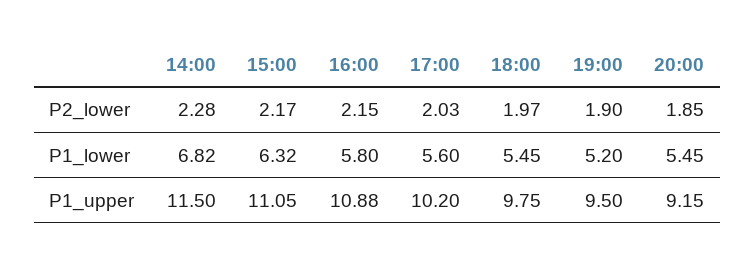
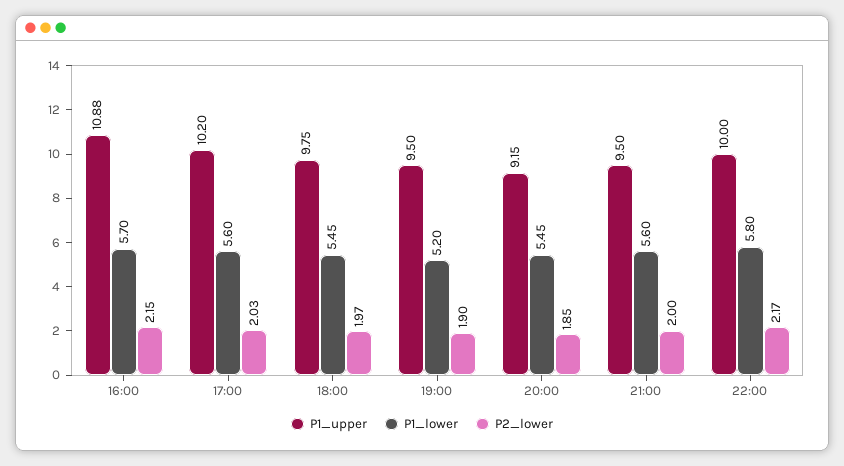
P2_lower, 14:00: 2.28 -> none
P2_lower, 15:00: 2.17 -> none
P1_lower, 14:00: 6.82 -> none
P1_lower, 15:00: 6.32 -> none
P1_lower, 16:00: 5.8 -> 5.7
P1_upper, 14:00: 11.5 -> none
P1_upper, 15:00: 11.05 -> none
P1_upper, 21:00: none -> 9.5
P1_lower, 21:00: none -> 5.6
P2_lower, 21:00: none -> 2
P1_upper, 22:00: none -> 10
P1_lower, 22:00: none -> 5.8
P2_lower, 22:00: none -> 2.17

